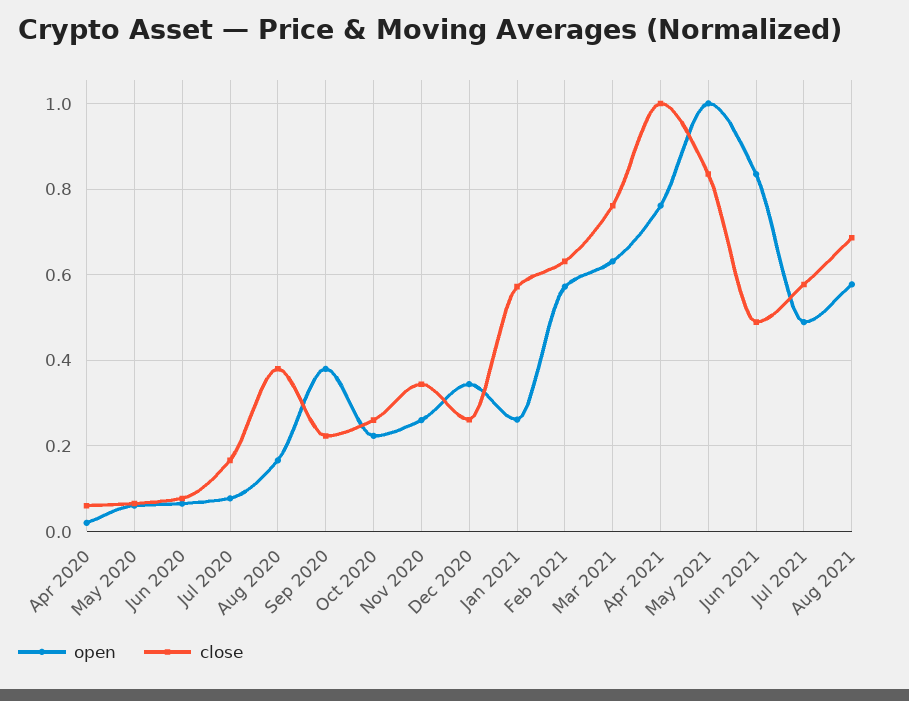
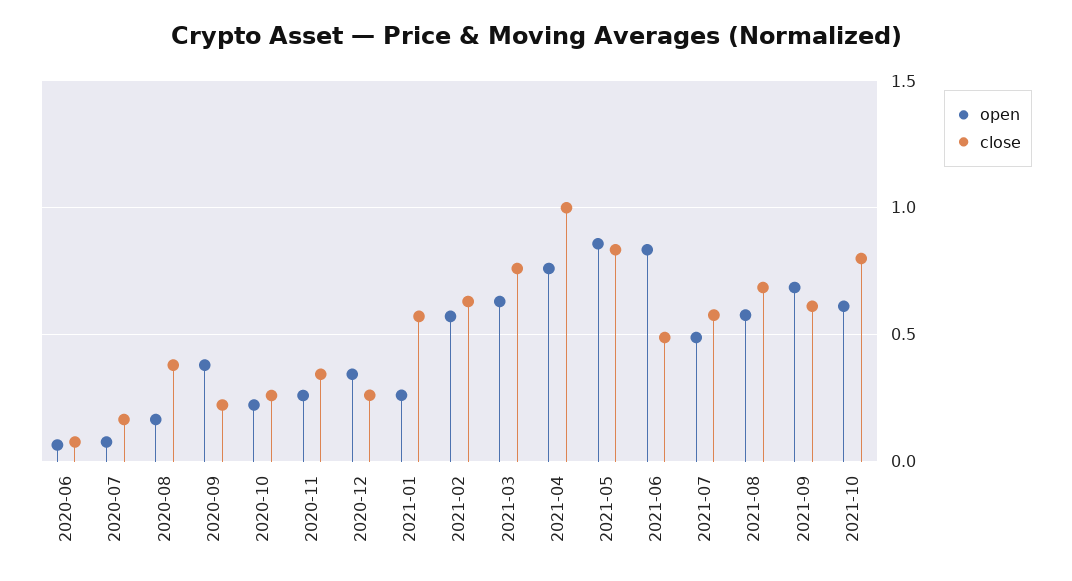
open, Apr 2020: 0.02 -> none
close, Apr 2020: 0.06 -> none
open, May 2020: 0.06 -> none
close, May 2020: 0.06 -> none
open, May 2021: 1 -> 0.85
open, 2021-09: none -> 0.7
close, 2021-09: none -> 0.6
open, 2021-10: none -> 0.6
close, 2021-10: none -> 0.8

